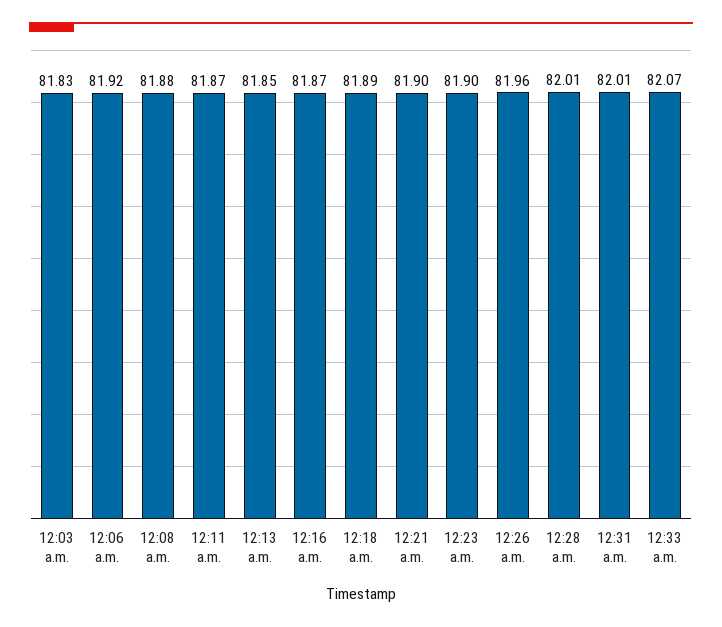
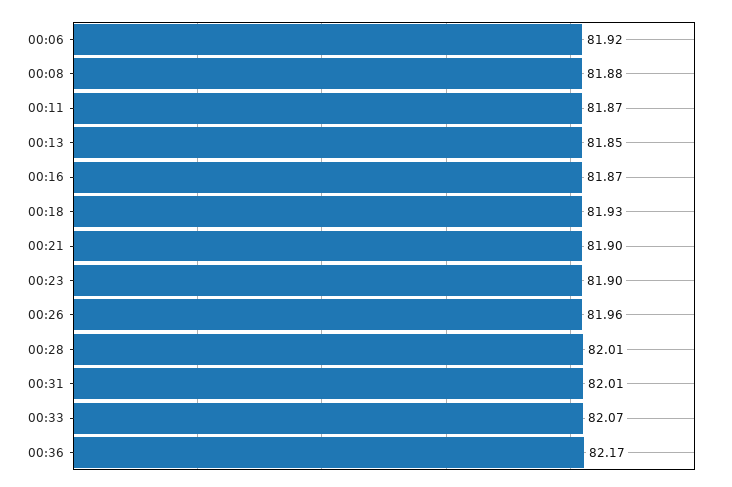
12:03 a.m.: 81.83 -> none
12:18 a.m.: 81.89 -> 81.93
00:36: none -> 82.17

